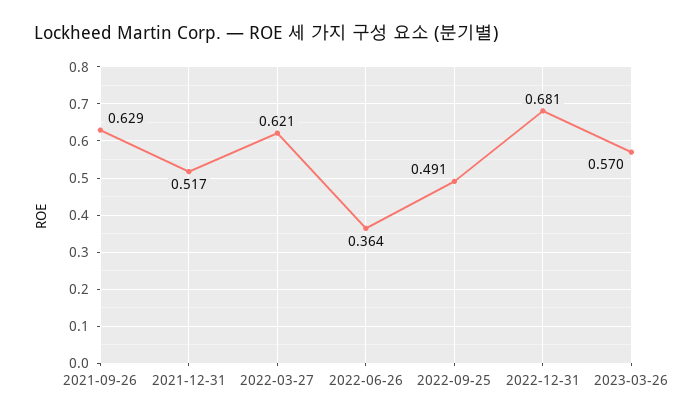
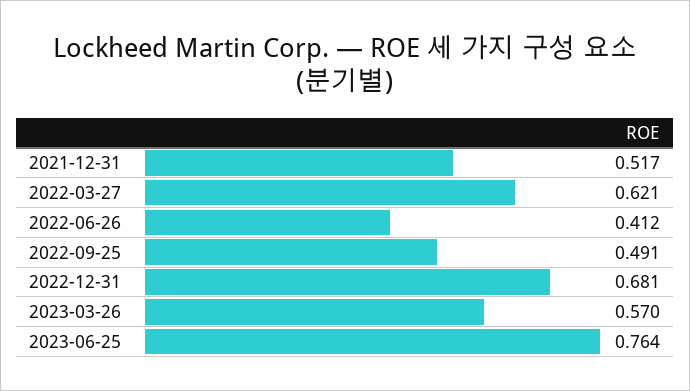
2021-09-26: 0.629 -> none
2022-06-26: 0.364 -> 0.412
2023-06-25: none -> 0.764

